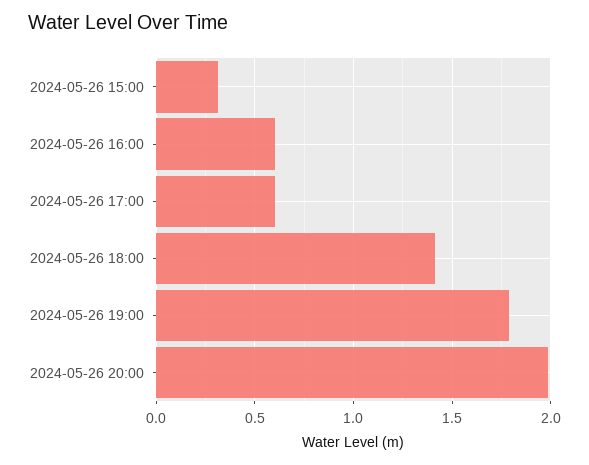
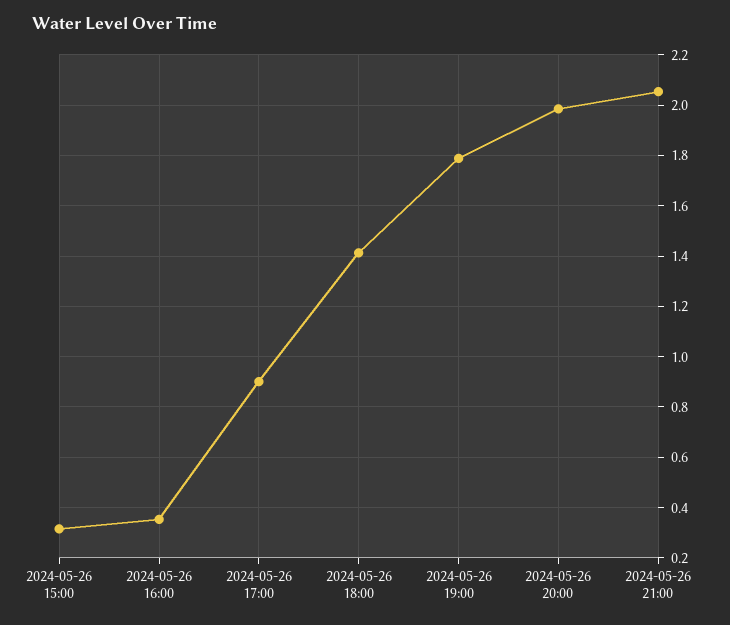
2024-05-26 16:00: 0.6 -> 0.35
2024-05-26 17:00: 0.6 -> 0.9
2024-05-26 21:00: none -> 2.05

